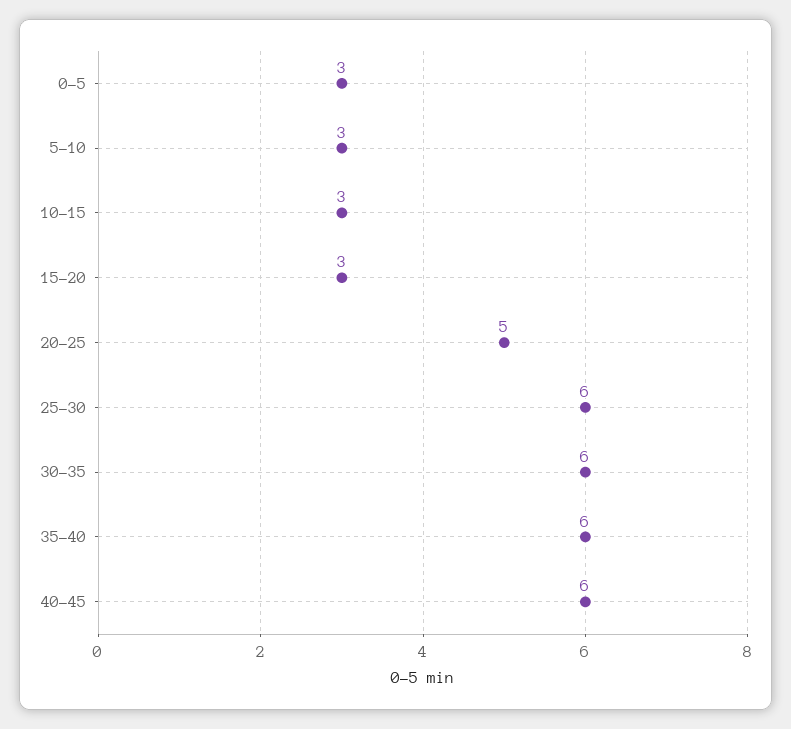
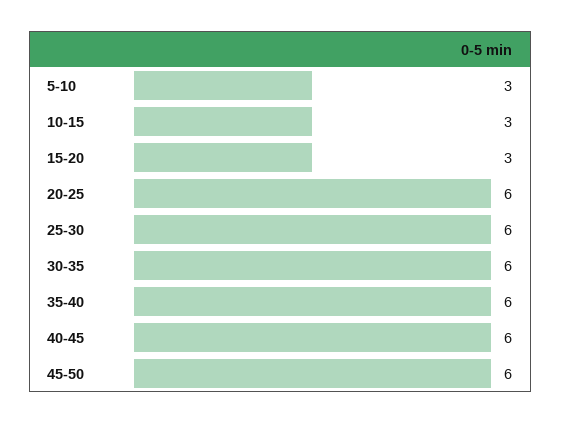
0-5: 3 -> none
20-25: 5 -> 6
45-50: none -> 6

